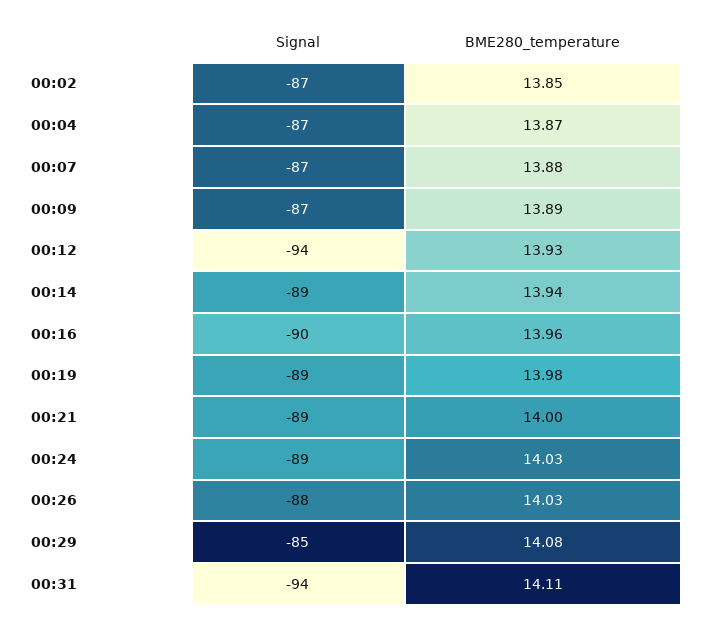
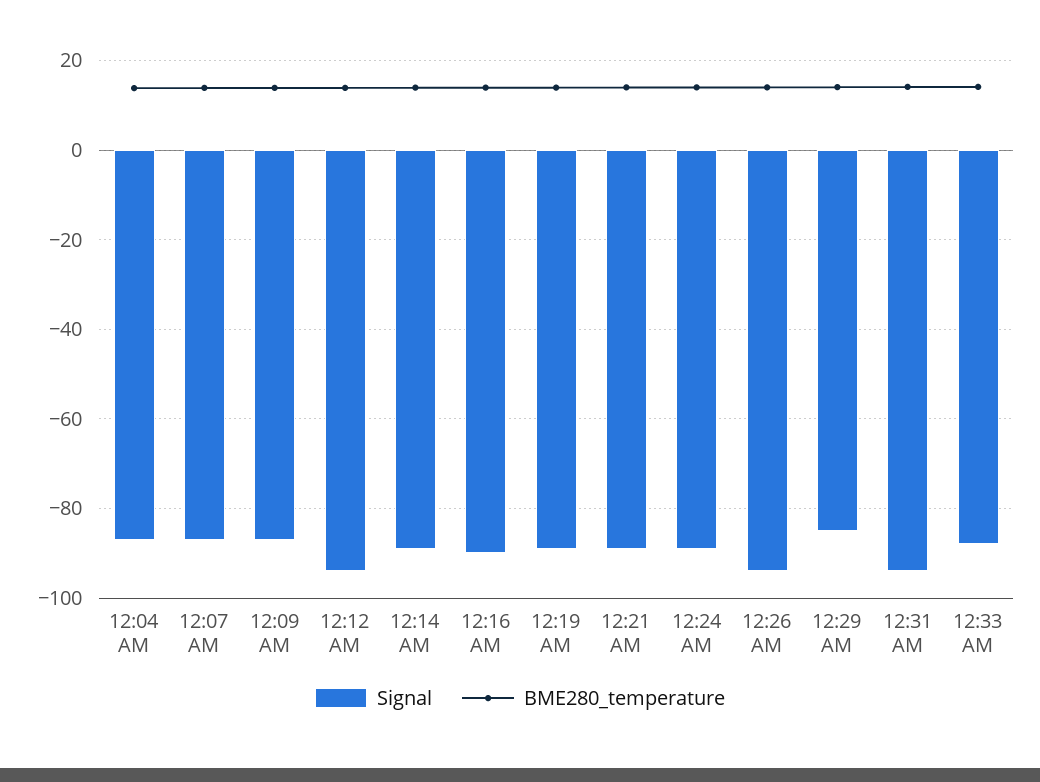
Signal, 00:02: -87 -> none
BME280_temperature, 00:02: 13.85 -> none
Signal, 00:26: -88 -> -94
Signal, 12:33 AM: none -> -88
BME280_temperature, 12:33 AM: none -> 14

